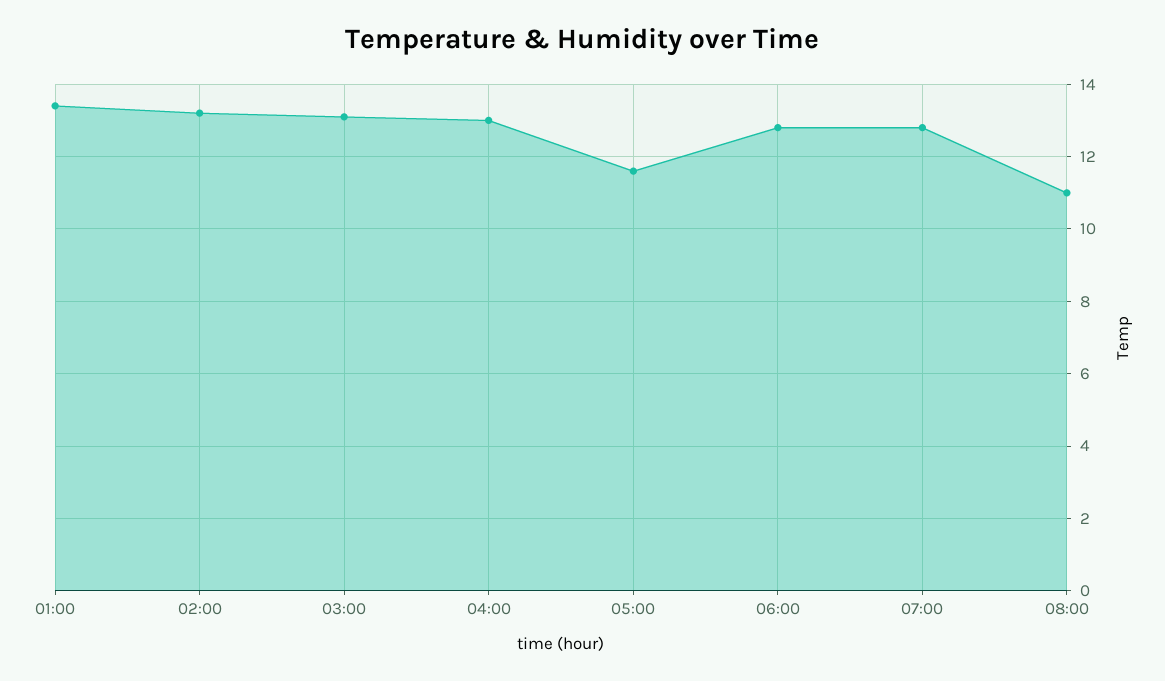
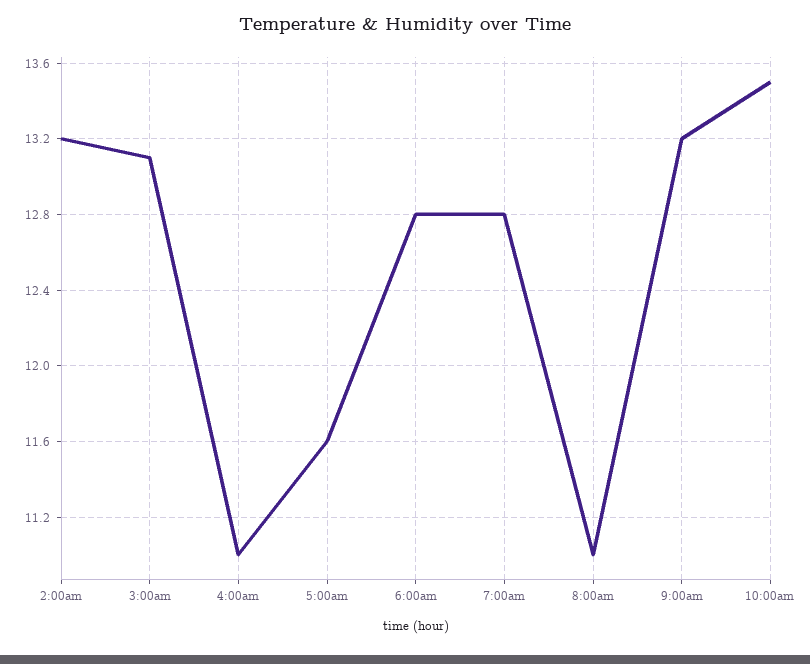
01:00: 13.5 -> none
04:00: 13 -> 11
9:00am: none -> 13.2
10:00am: none -> 13.5

